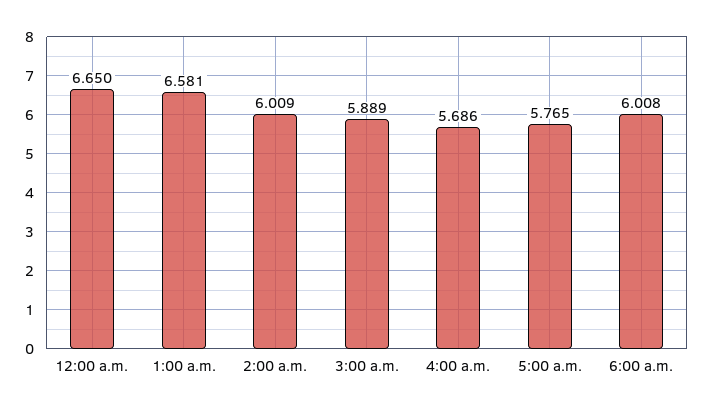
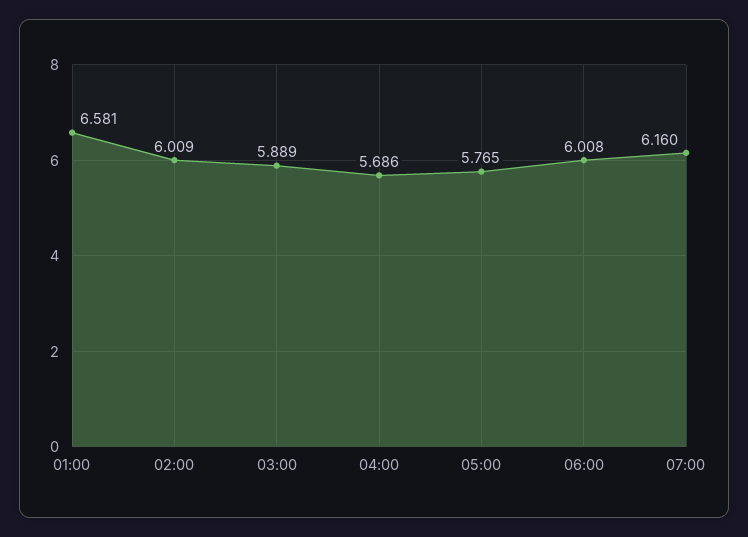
12:00 a.m.: 6.65 -> none
07:00: none -> 6.16

